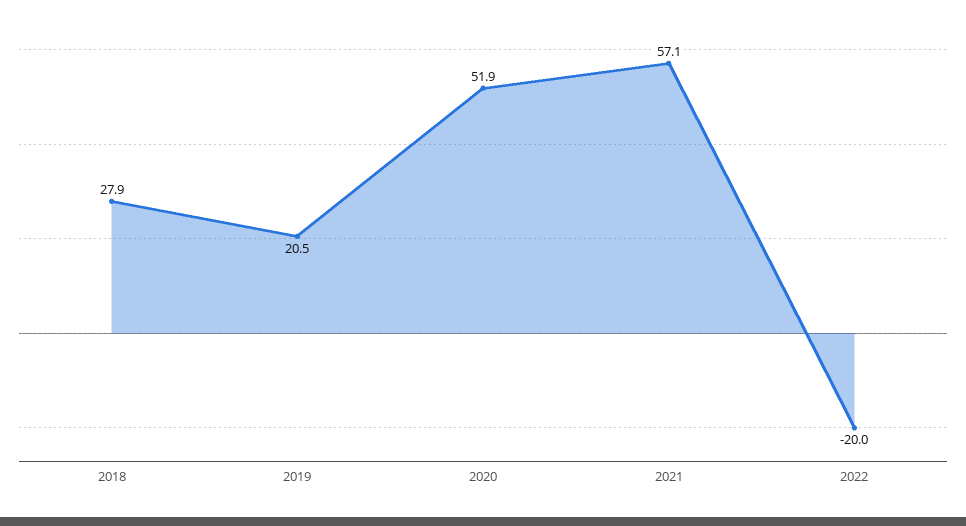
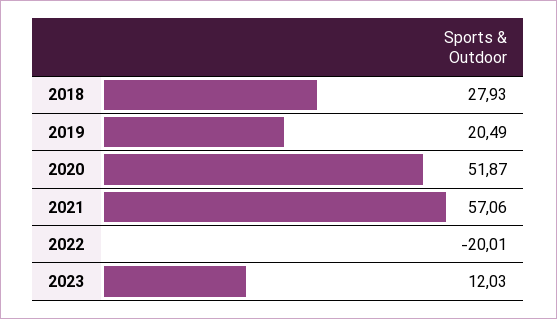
2023: none -> 12.03

